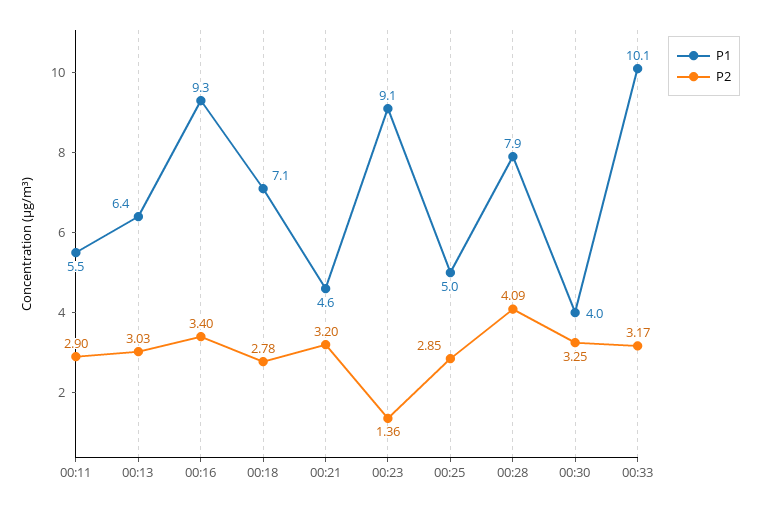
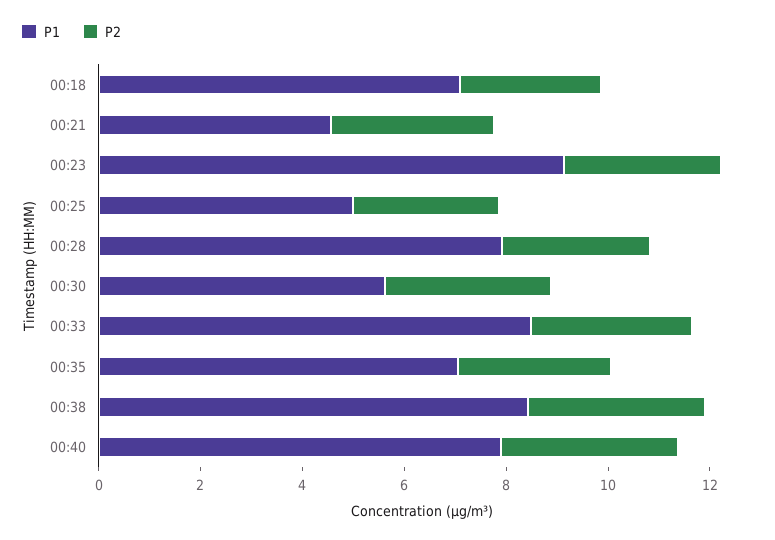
P1, 00:11: 5.5 -> none
P2, 00:11: 2.9 -> none
P1, 00:13: 6.4 -> none
P2, 00:13: 3.03 -> none
P1, 00:16: 9.3 -> none
P2, 00:16: 3.4 -> none
P2, 00:23: 1.36 -> 3
P2, 00:28: 4.09 -> 3
P1, 00:30: 4 -> 5.5
P1, 00:33: 10.1 -> 8.5
P1, 00:35: none -> 7
P2, 00:35: none -> 3
P1, 00:38: none -> 8.5
P2, 00:38: none -> 3.5
P1, 00:40: none -> 8
P2, 00:40: none -> 3.5

